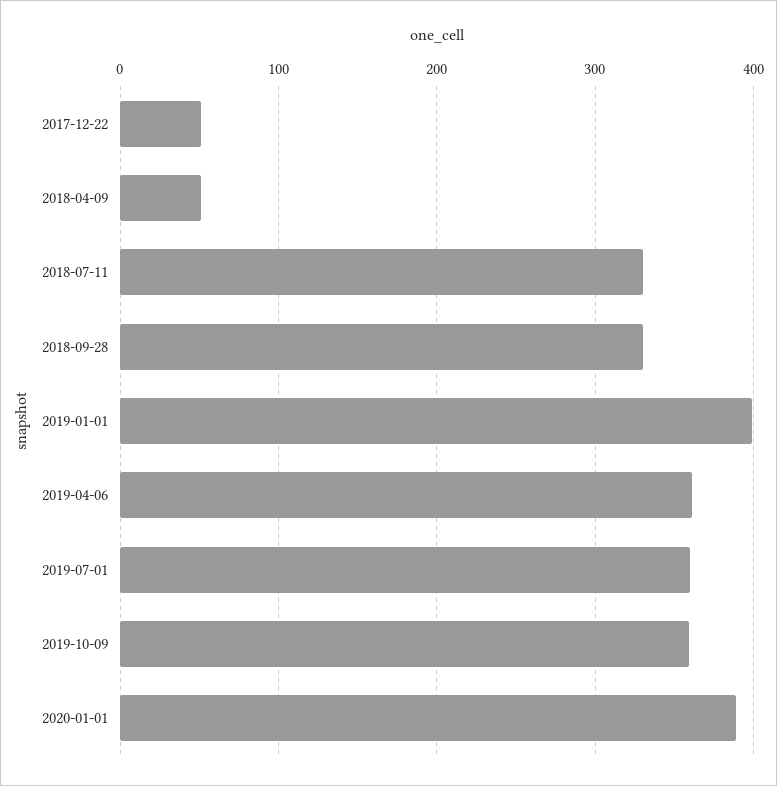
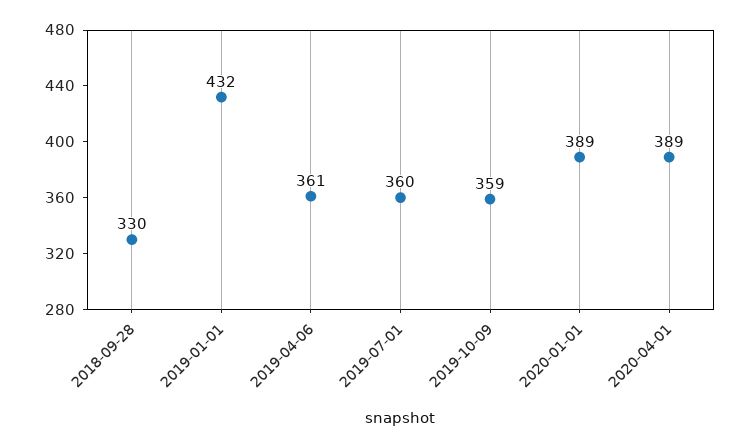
2017-12-22: 50 -> none
2018-04-09: 50 -> none
2018-07-11: 330 -> none
2019-01-01: 400 -> 432
2020-04-01: none -> 389

